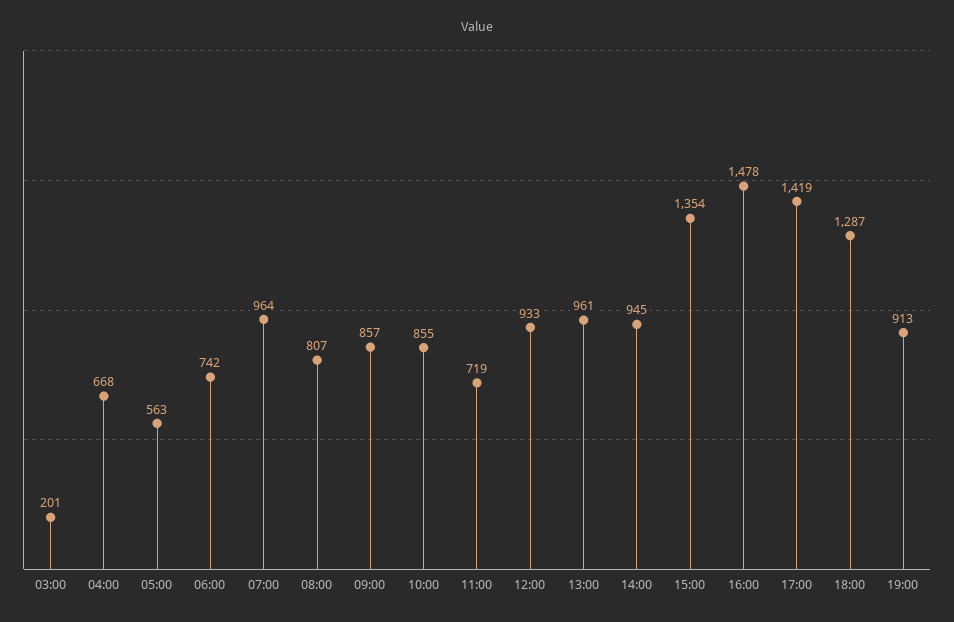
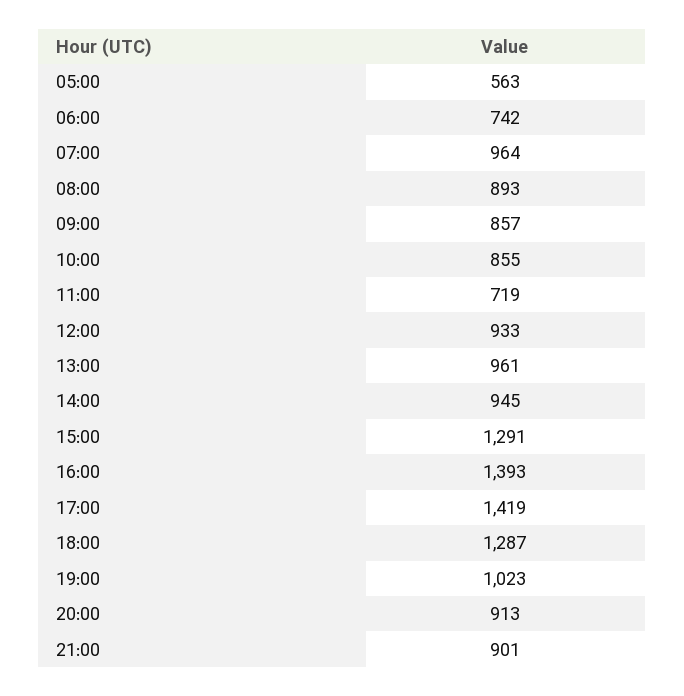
03:00: 201 -> none
04:00: 668 -> none
08:00: 807 -> 893
15:00: 1354 -> 1291
16:00: 1478 -> 1393
19:00: 913 -> 1023
20:00: none -> 913
21:00: none -> 901

